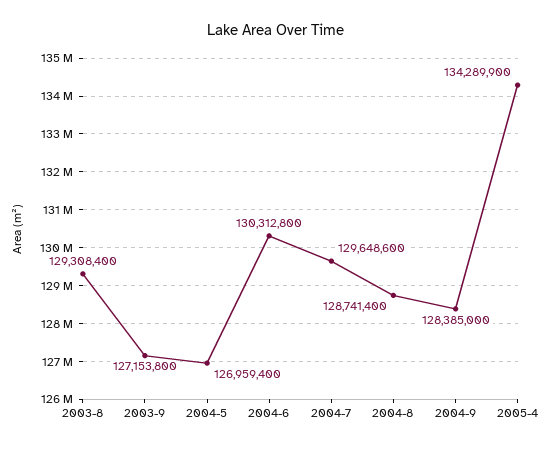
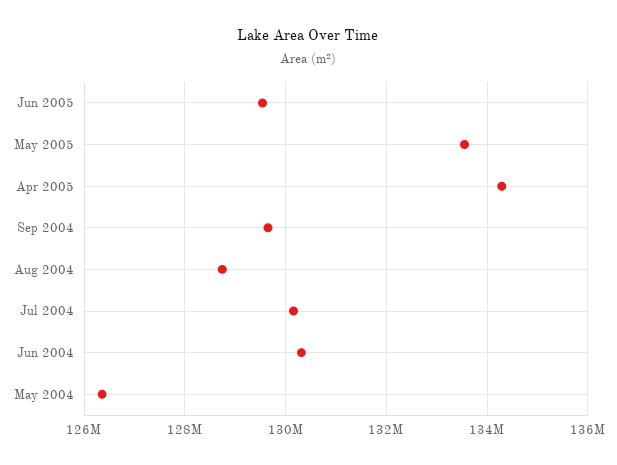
2003-8: 129308400 -> none
2003-9: 127153800 -> none
2004-5: 126959400 -> 126400000
2004-7: 129648600 -> 130200000
2004-9: 128385000 -> 129600000
Jun 2005: none -> 129600000
May 2005: none -> 133600000

